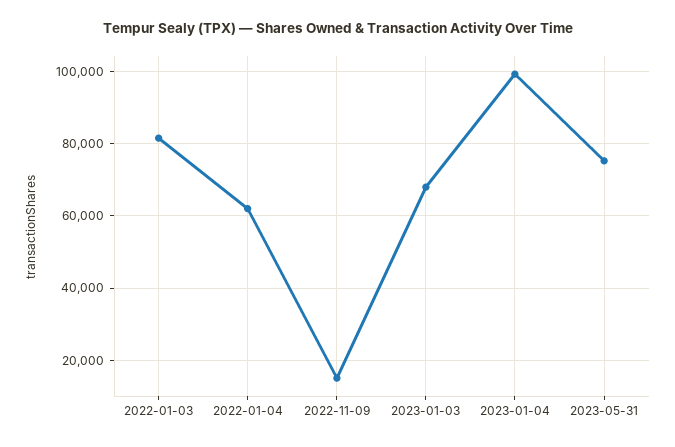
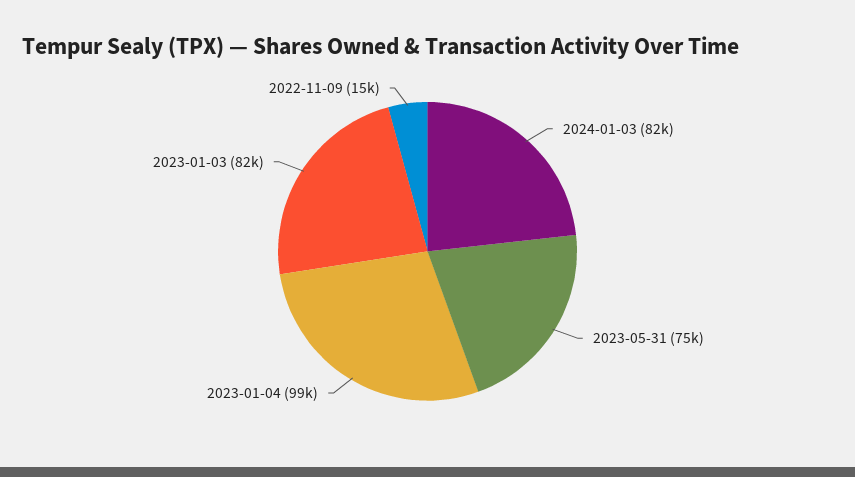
2022-01-03: 82000 -> none
2022-01-04: 62000 -> none
2023-01-03: 68000 -> 82000
2024-01-03: none -> 82000

